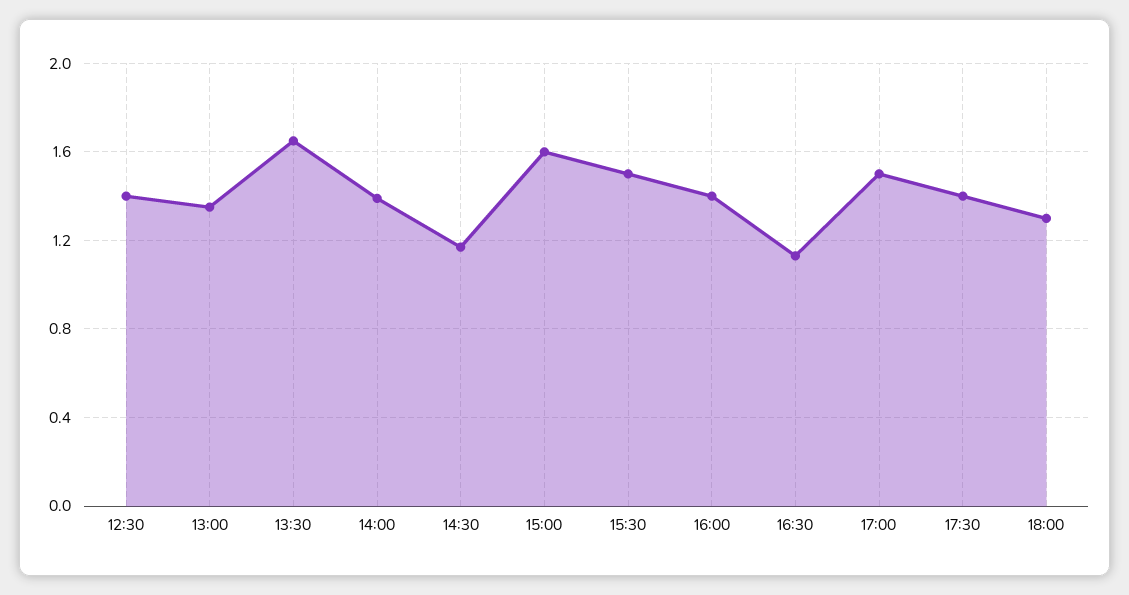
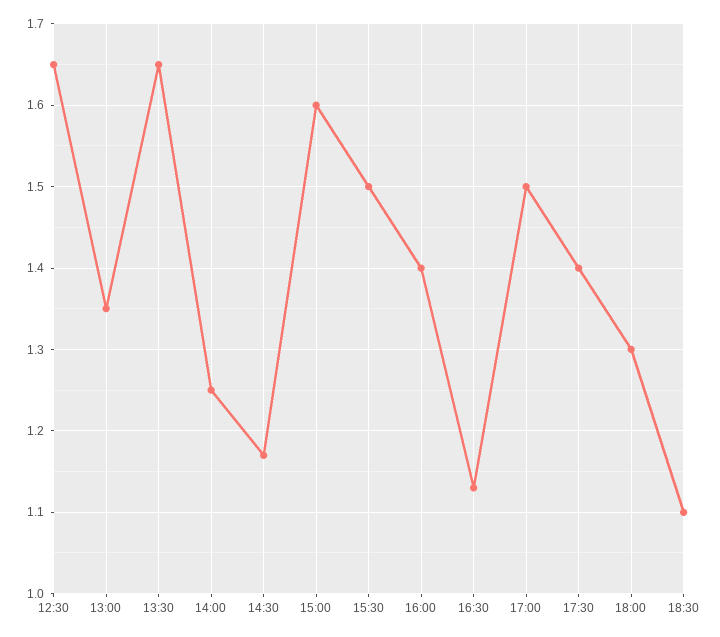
12:30: 1.4 -> 1.65
14:00: 1.4 -> 1.25
18:30: none -> 1.1

